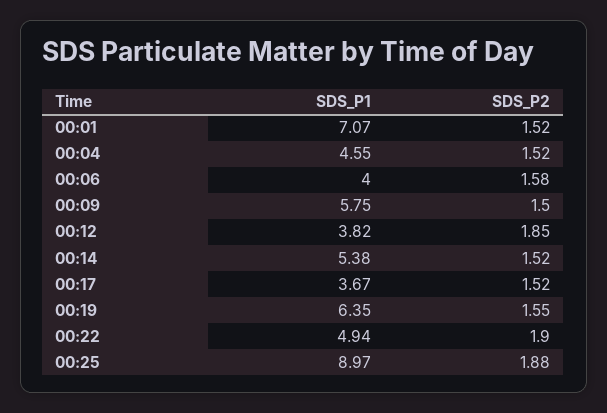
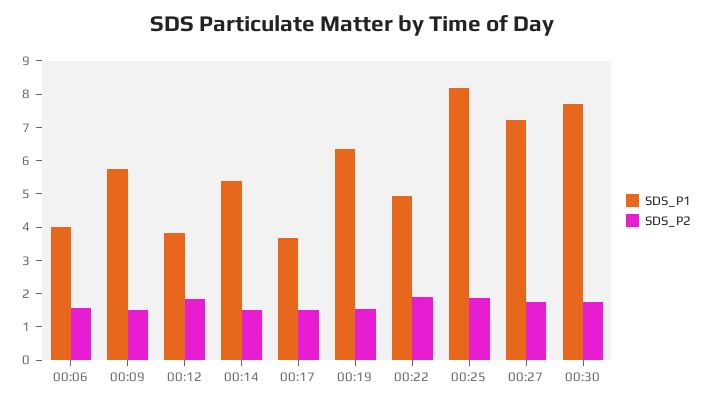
SDS_P1, 00:01: 7.07 -> none
SDS_P2, 00:01: 1.52 -> none
SDS_P1, 00:04: 4.55 -> none
SDS_P2, 00:04: 1.52 -> none
SDS_P1, 00:25: 8.97 -> 8.25
SDS_P1, 00:27: none -> 7.25
SDS_P2, 00:27: none -> 1.75
SDS_P1, 00:30: none -> 7.75
SDS_P2, 00:30: none -> 1.75

